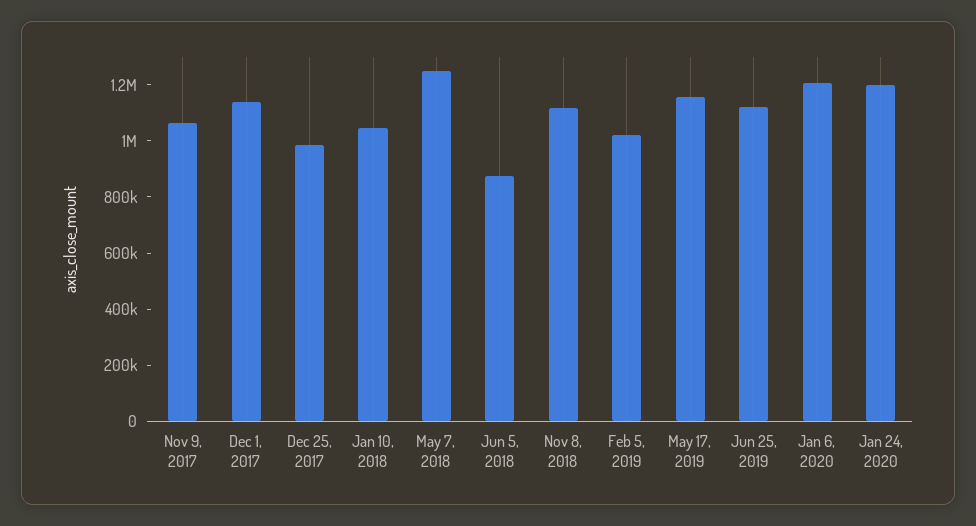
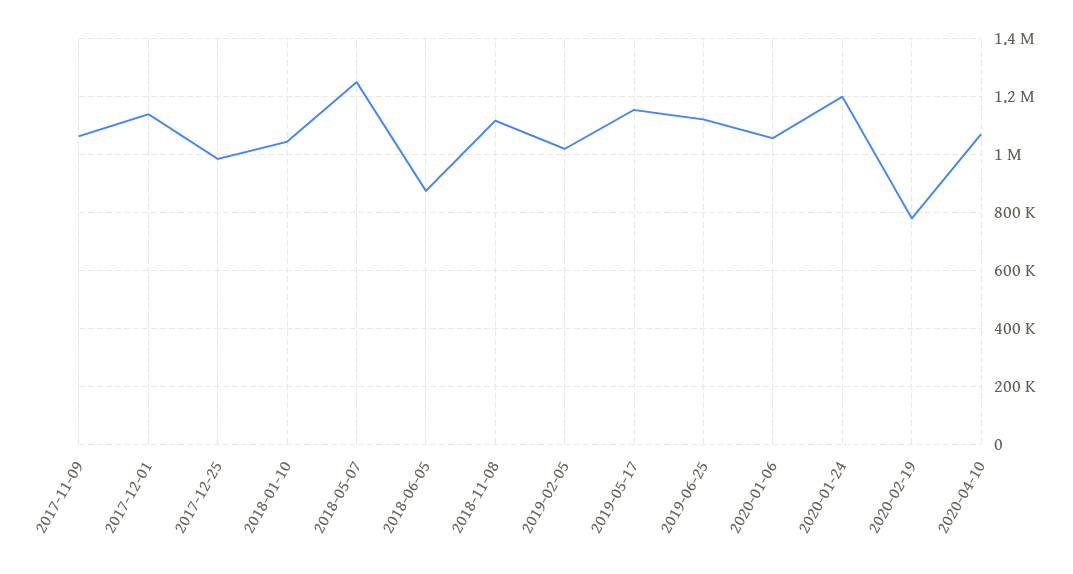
Jan 6, 2020: 1200000 -> 1050000
2020-02-19: none -> 775000
2020-04-10: none -> 1075000

